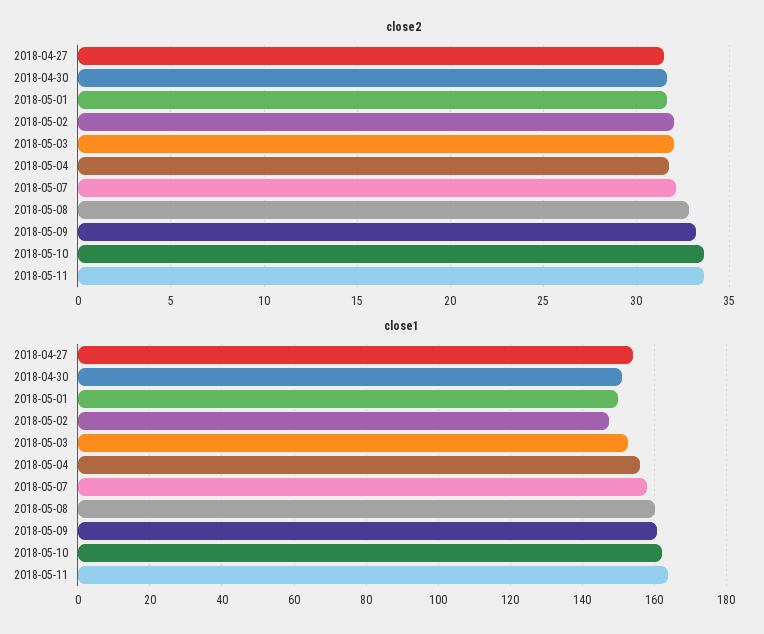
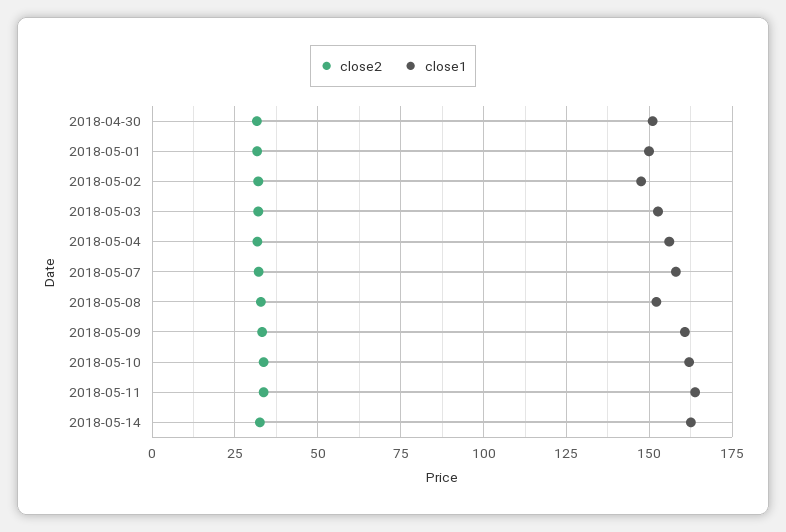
close2, 2018-04-27: 31.5 -> none
close1, 2018-04-27: 154 -> none
close1, 2018-05-08: 160 -> 152.5
close2, 2018-05-14: none -> 32.5
close1, 2018-05-14: none -> 162.5

